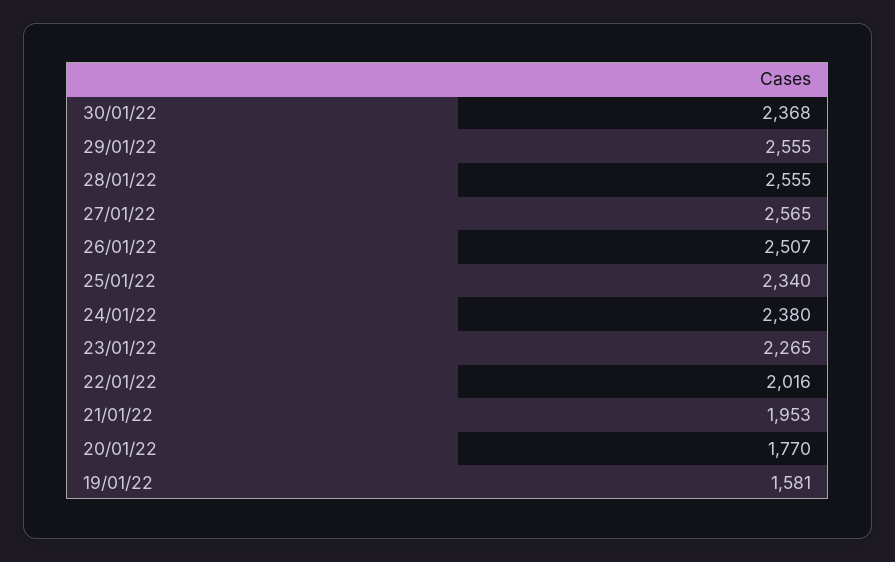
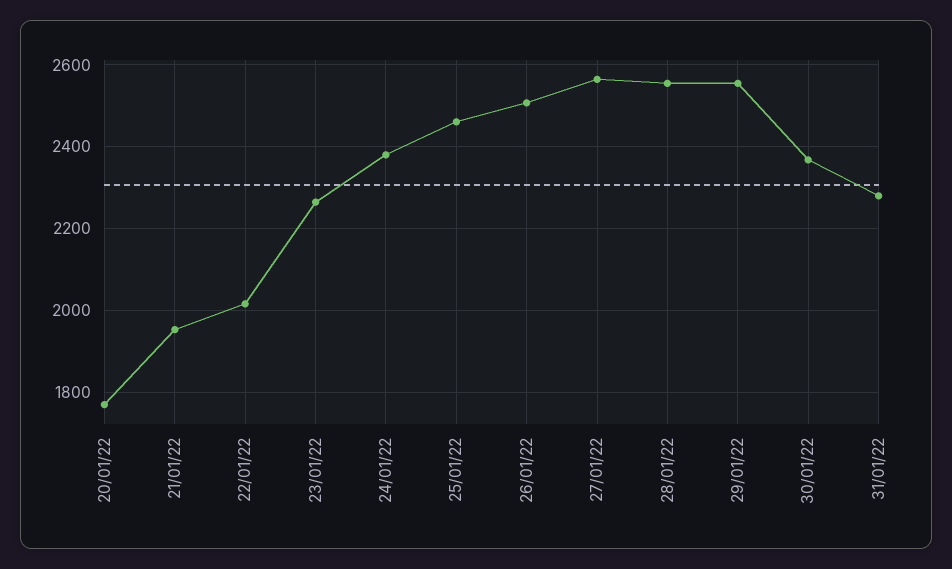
25/01/22: 2340 -> 2460
19/01/22: 1581 -> none
31/01/22: none -> 2280

